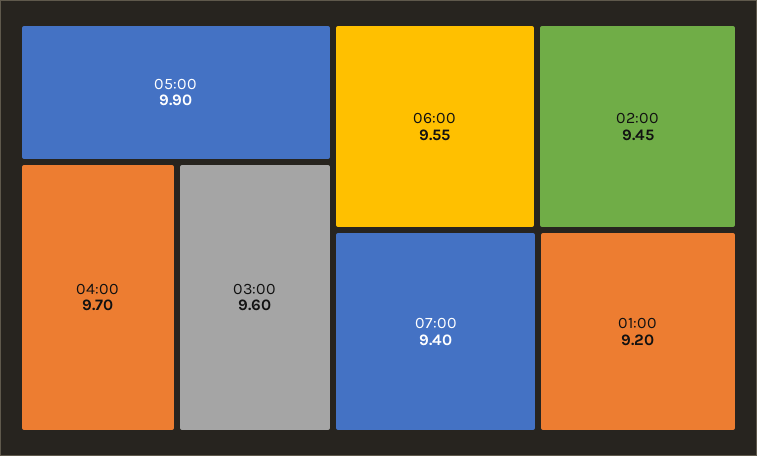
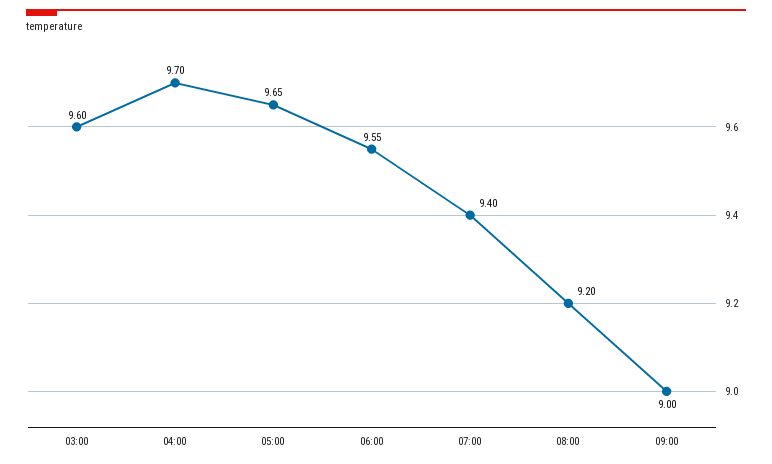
05:00: 9.9 -> 9.65
02:00: 9.45 -> none
01:00: 9.2 -> none
08:00: none -> 9.2
09:00: none -> 9

